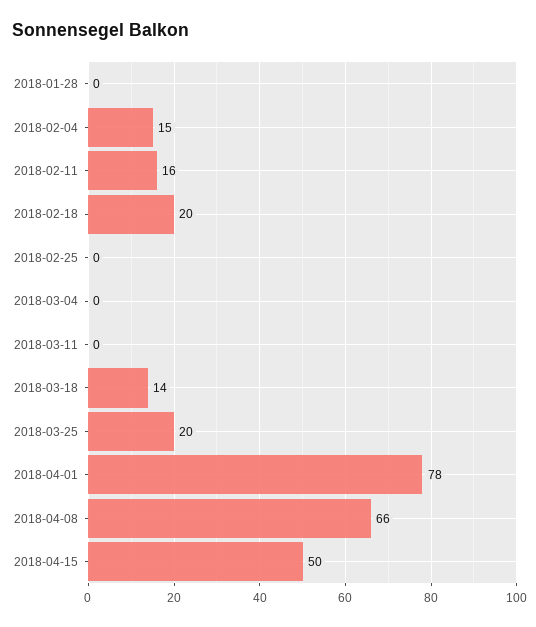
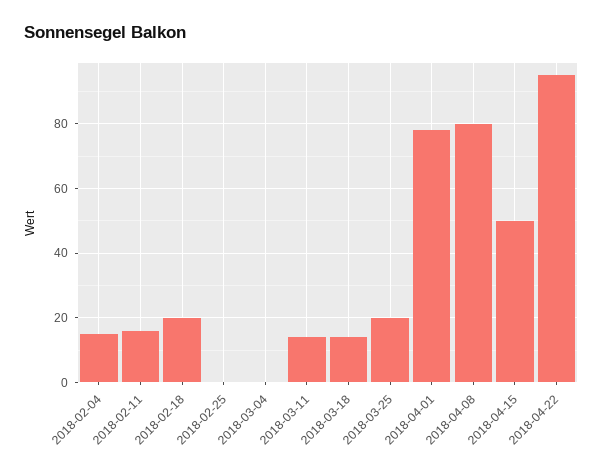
2018-01-28: 0 -> none
2018-03-11: 0 -> 15
2018-04-08: 66 -> 80
2018-04-22: none -> 95

